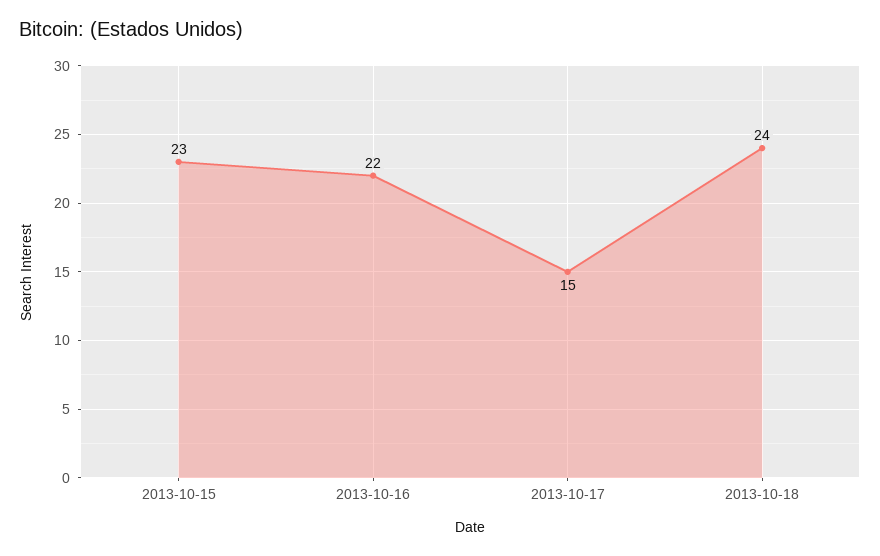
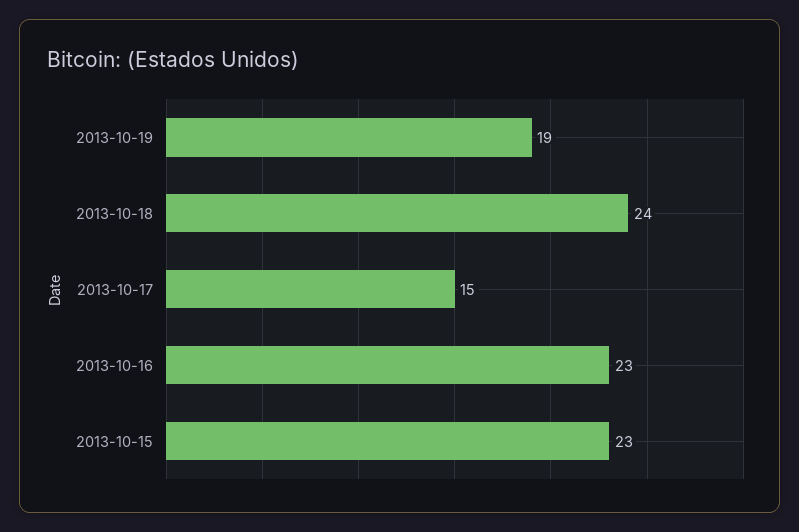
2013-10-16: 22 -> 23
2013-10-19: none -> 19

